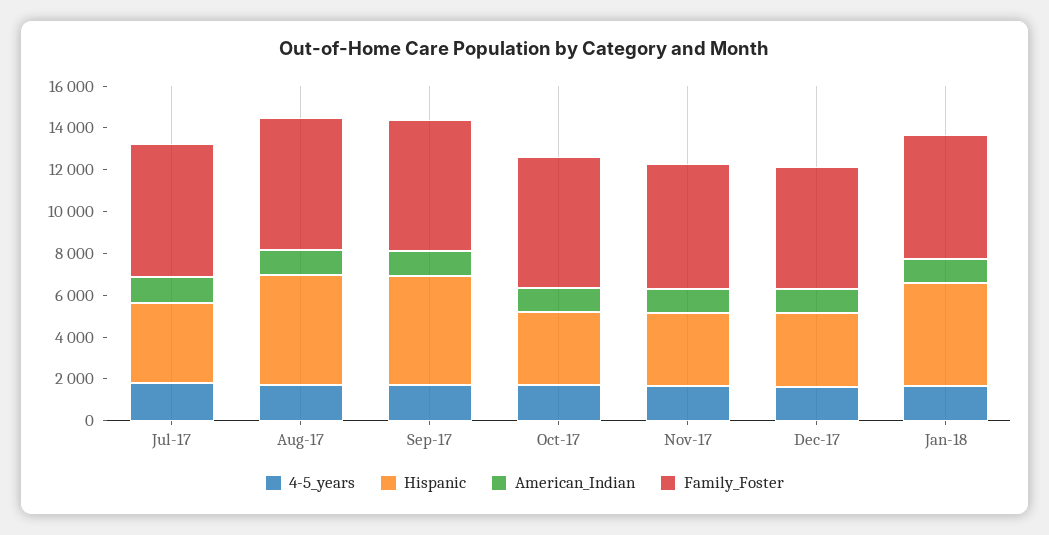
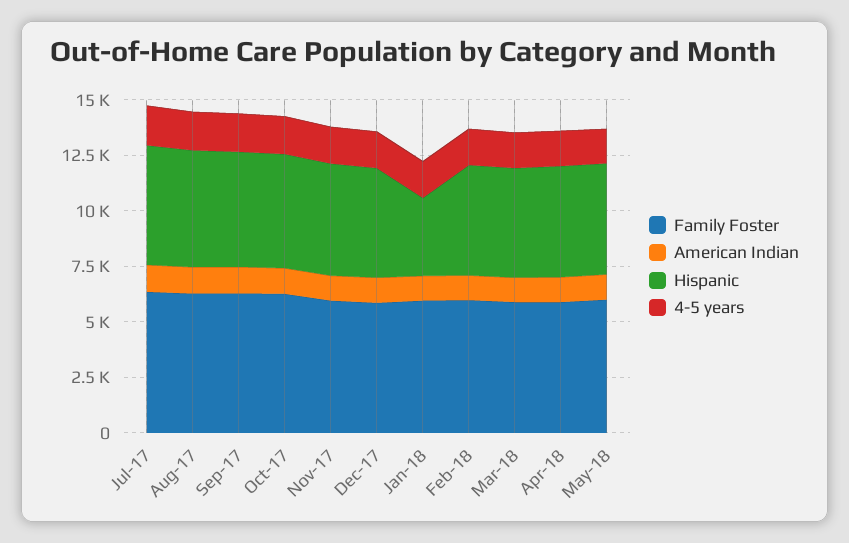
Hispanic, Jul-17: 4000 -> 5500
Hispanic, Oct-17: 3500 -> 5000
Hispanic, Nov-17: 3500 -> 5000
Hispanic, Dec-17: 3500 -> 5000
Hispanic, Jan-18: 5000 -> 3500
Family_Foster, Feb-18: none -> 6000
American_Indian, Feb-18: none -> 1000
Hispanic, Feb-18: none -> 5000
4-5_years, Feb-18: none -> 1500
Family_Foster, Mar-18: none -> 6000
American_Indian, Mar-18: none -> 1000
Hispanic, Mar-18: none -> 5000
4-5_years, Mar-18: none -> 1500
Family_Foster, Apr-18: none -> 6000
American_Indian, Apr-18: none -> 1000
Hispanic, Apr-18: none -> 5000
4-5_years, Apr-18: none -> 1500
Family_Foster, May-18: none -> 6000
American_Indian, May-18: none -> 1000
Hispanic, May-18: none -> 5000
4-5_years, May-18: none -> 1500

